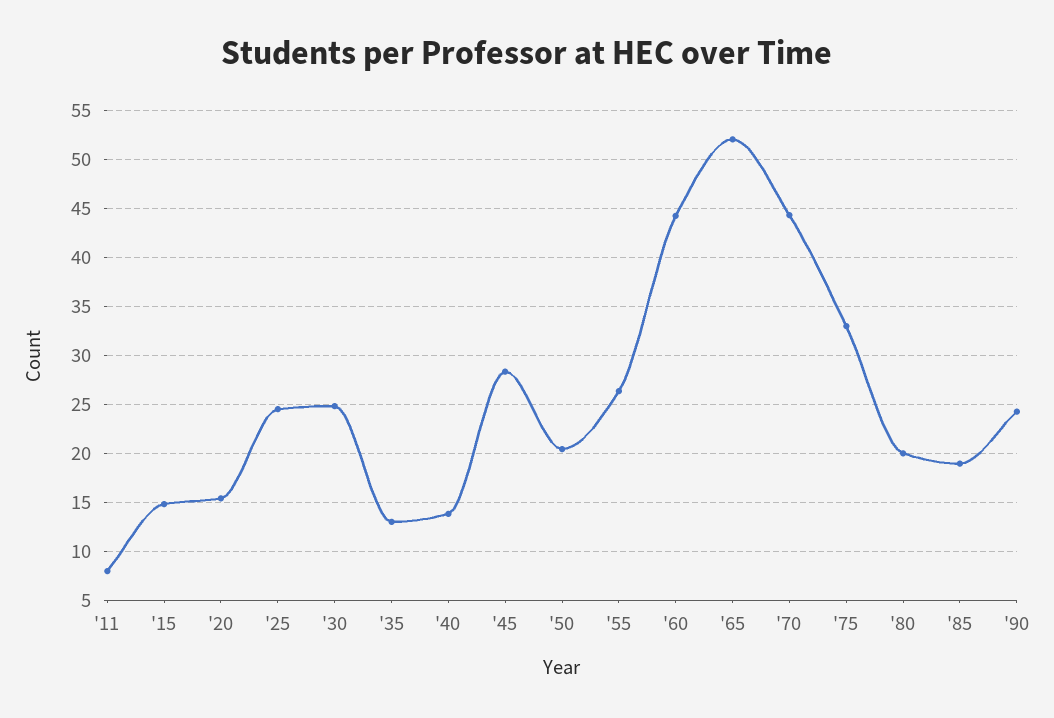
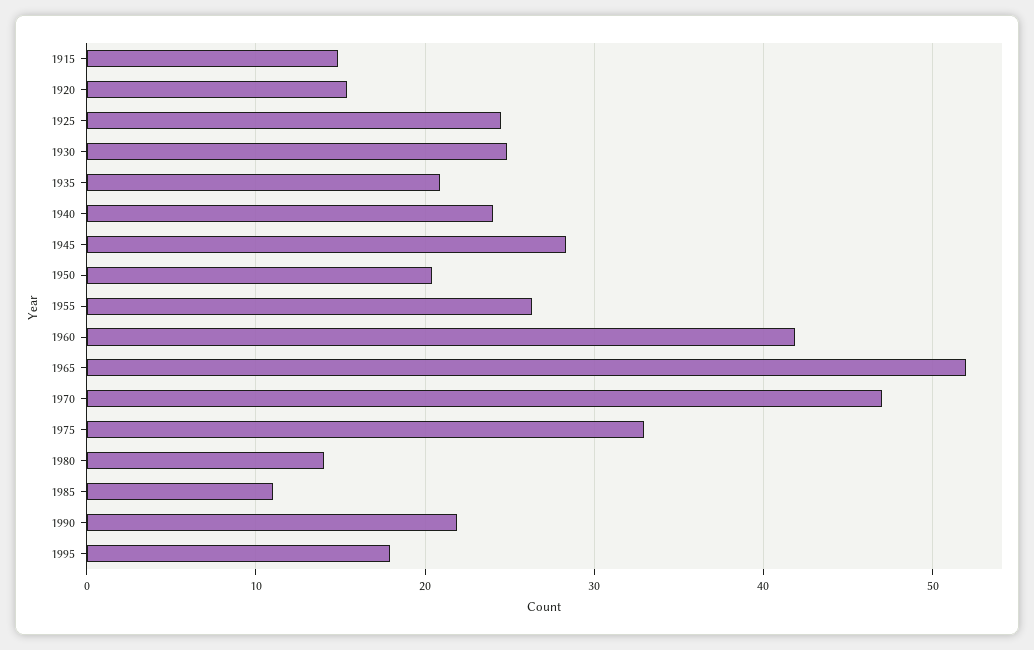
'11: 8 -> none
'35: 13 -> 21
'40: 14 -> 24
'60: 44 -> 42
'70: 44 -> 47
'80: 20 -> 14
'85: 19 -> 11
'90: 24 -> 22
1995: none -> 18

